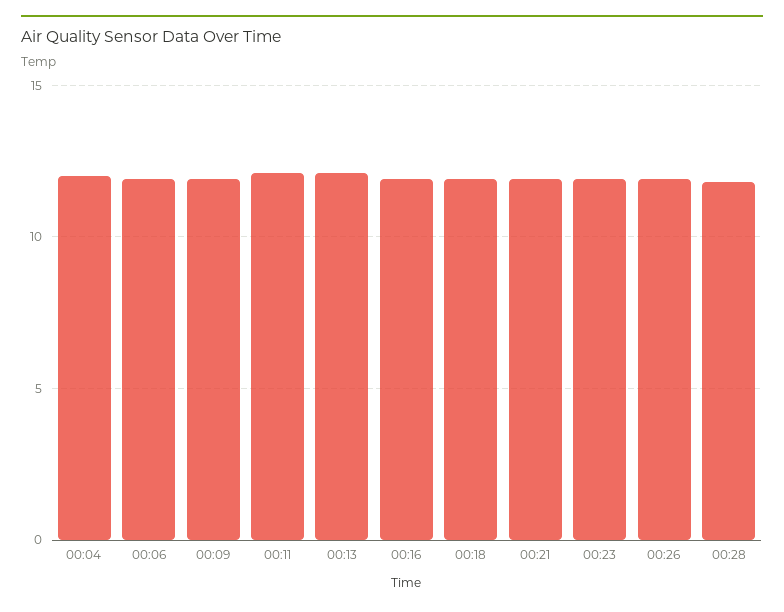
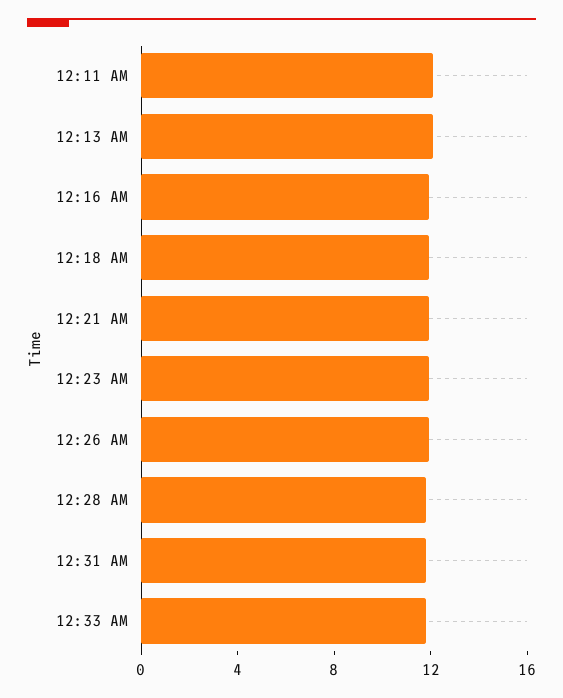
00:04: 12 -> none
00:06: 12 -> none
00:09: 12 -> none
12:31 AM: none -> 12
12:33 AM: none -> 12

